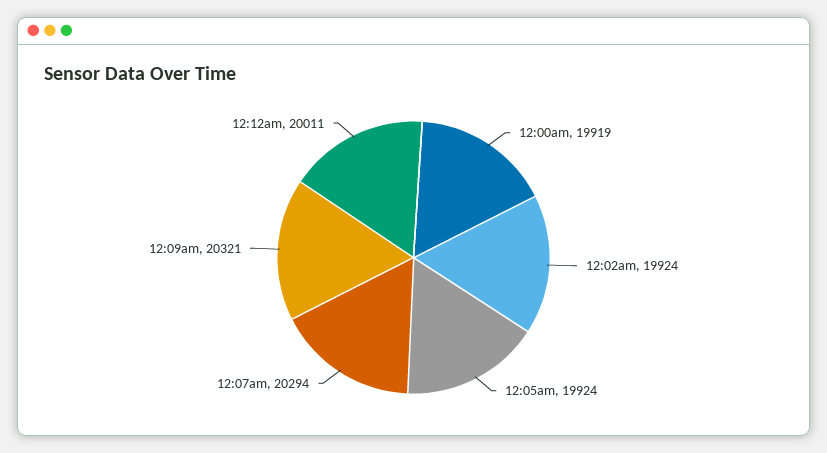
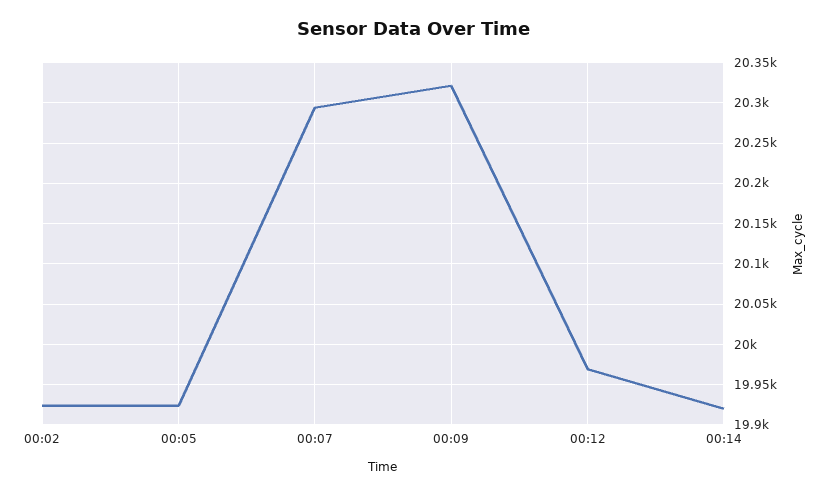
12:00am: 19919 -> none
12:12am: 20011 -> 19970
00:14: none -> 19920

